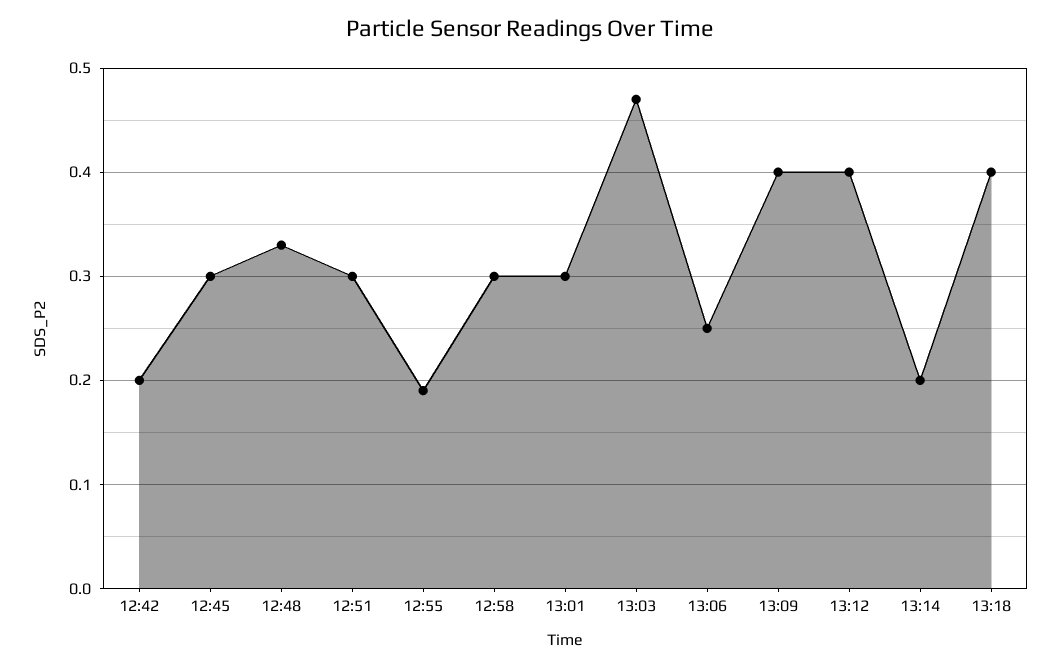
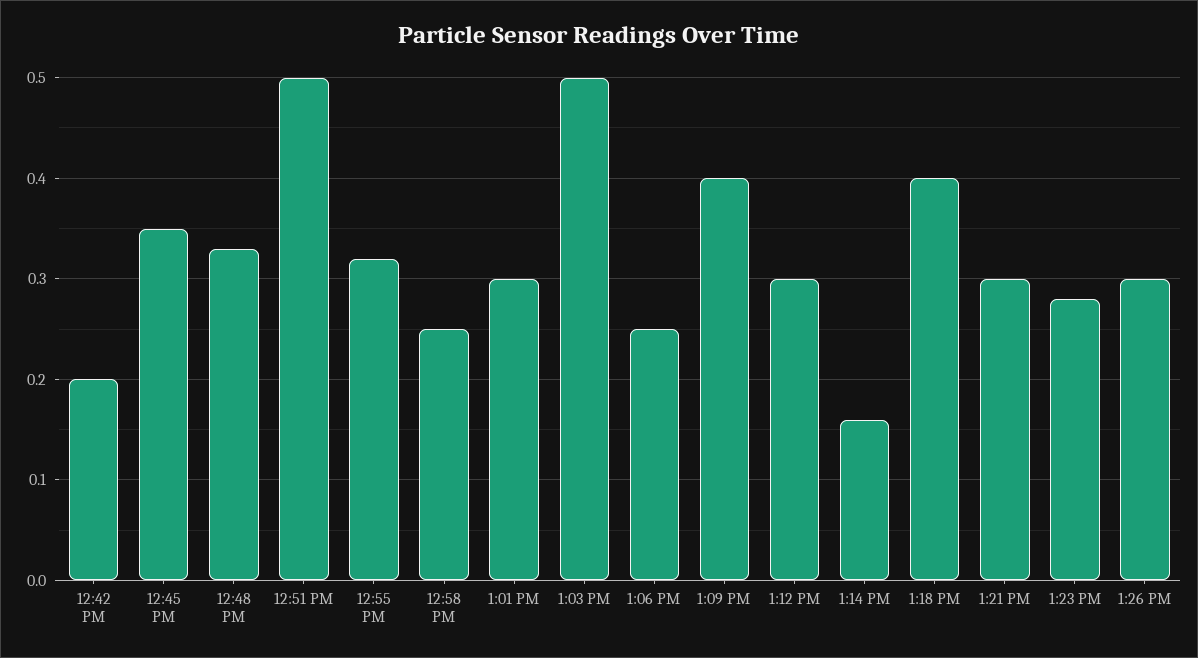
12:45: 0.3 -> 0.35
12:51: 0.3 -> 0.5
12:55: 0.19 -> 0.32
12:58: 0.3 -> 0.25
13:03: 0.47 -> 0.5
13:12: 0.4 -> 0.3
13:14: 0.2 -> 0.16
1:21 PM: none -> 0.3
1:23 PM: none -> 0.28
1:26 PM: none -> 0.3

